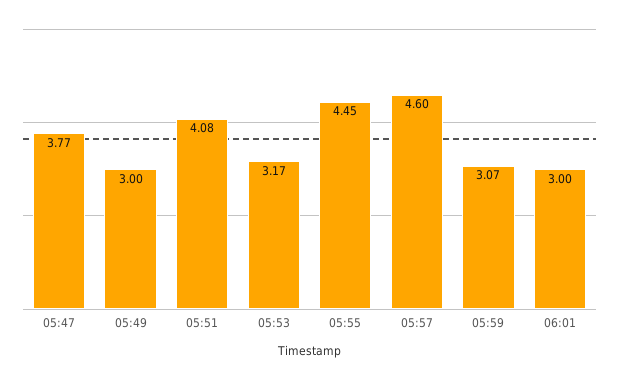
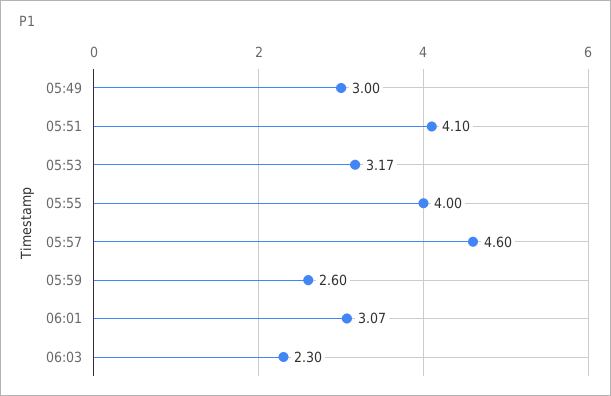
05:47: 3.77 -> none
05:51: 4.08 -> 4.1
05:55: 4.45 -> 4
05:59: 3.07 -> 2.6
06:01: 3 -> 3.07
06:03: none -> 2.3

